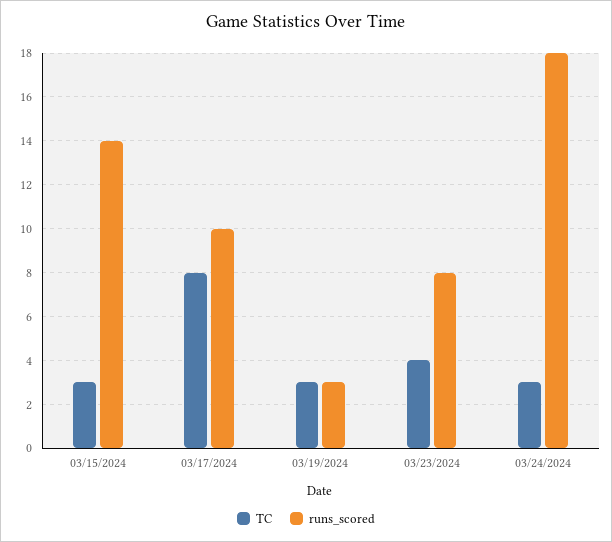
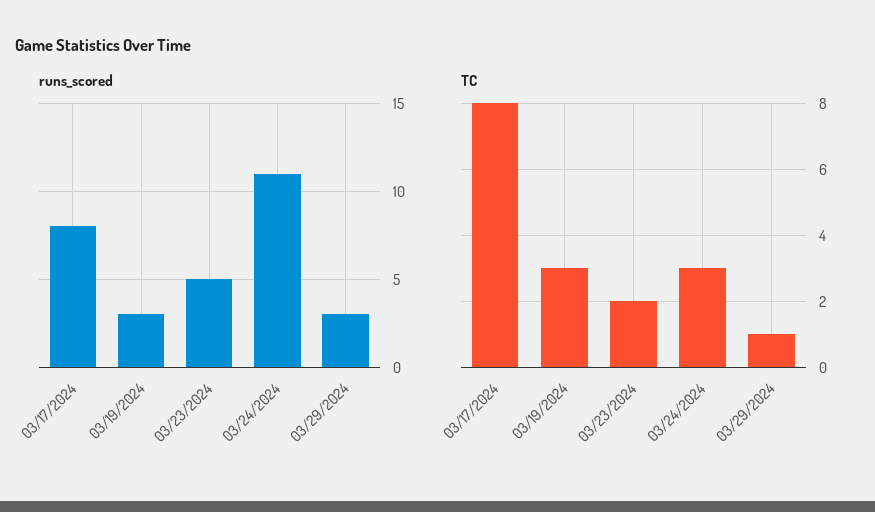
TC, 03/15/2024: 3 -> none
runs_scored, 03/15/2024: 14 -> none
runs_scored, 03/17/2024: 10 -> 8
TC, 03/23/2024: 4 -> 2
runs_scored, 03/23/2024: 8 -> 5
runs_scored, 03/24/2024: 18 -> 11
runs_scored, 03/29/2024: none -> 3
TC, 03/29/2024: none -> 1

